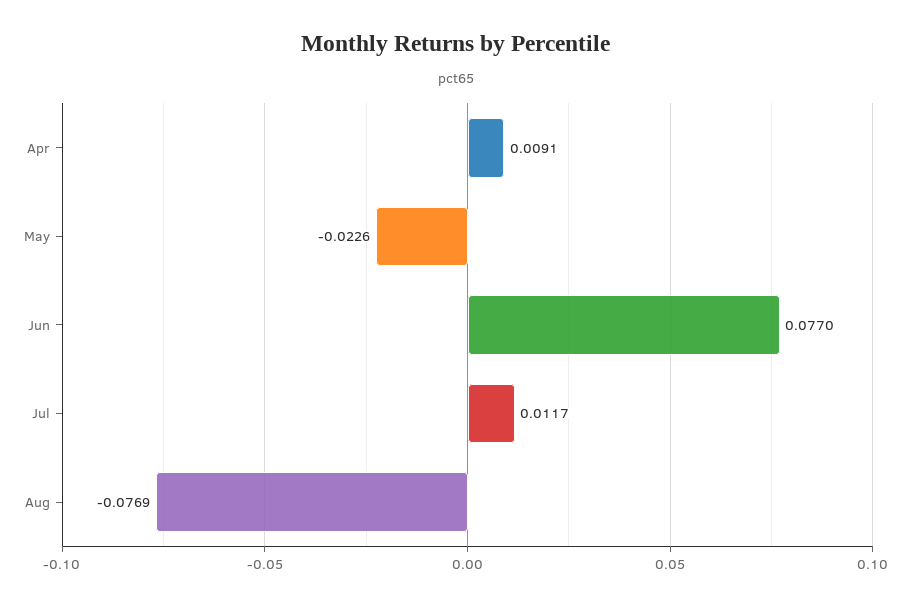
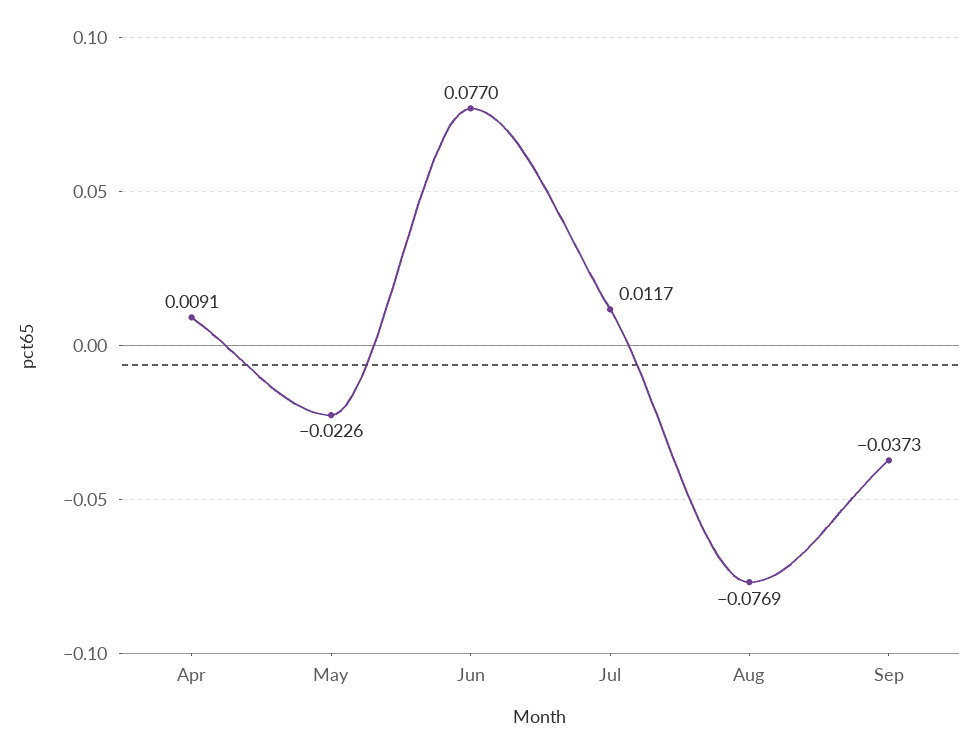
Sep: none -> -0.0373

